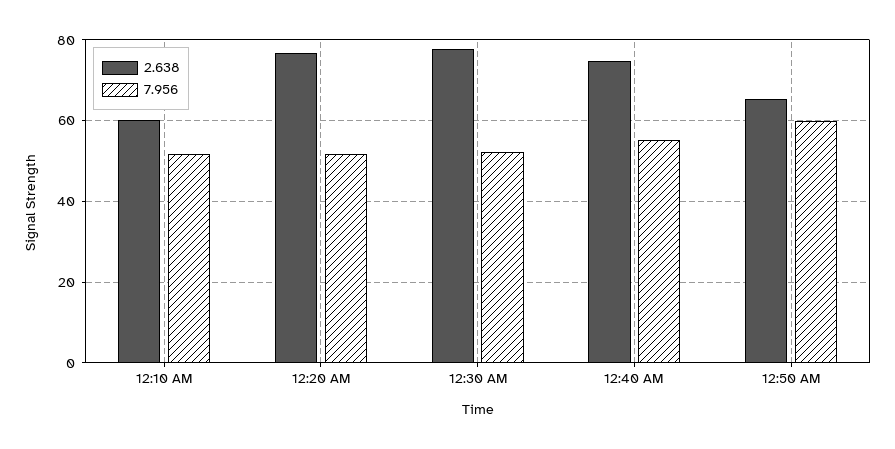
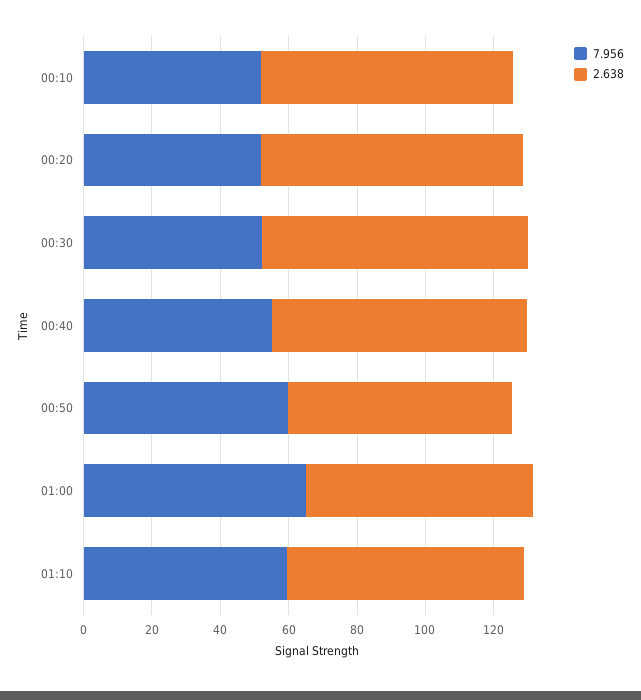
2.638, 12:10 AM: 60 -> 75
7.956, 01:00: none -> 65
2.638, 01:00: none -> 65
7.956, 01:10: none -> 60
2.638, 01:10: none -> 70

